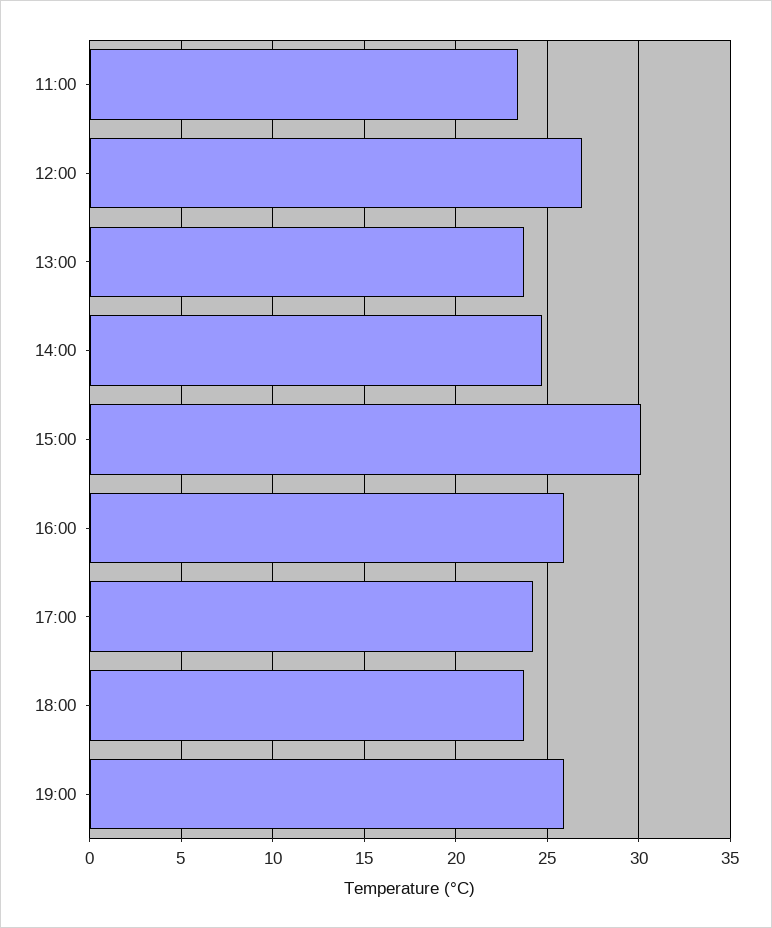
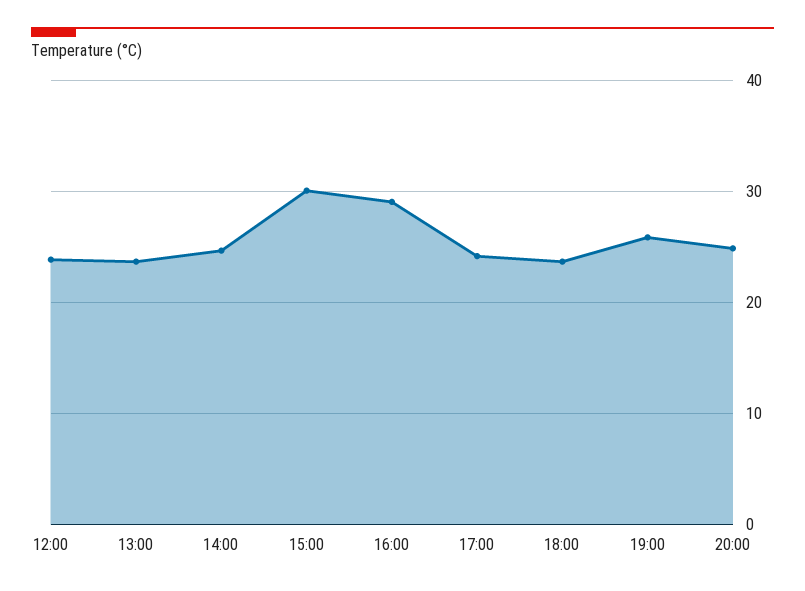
11:00: 23.5 -> none
12:00: 27 -> 24
16:00: 26 -> 29
20:00: none -> 25

